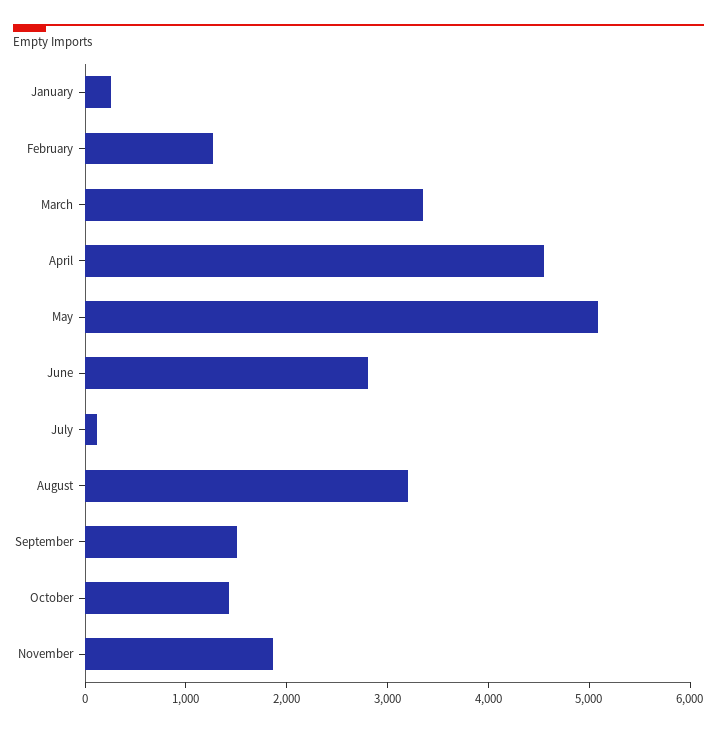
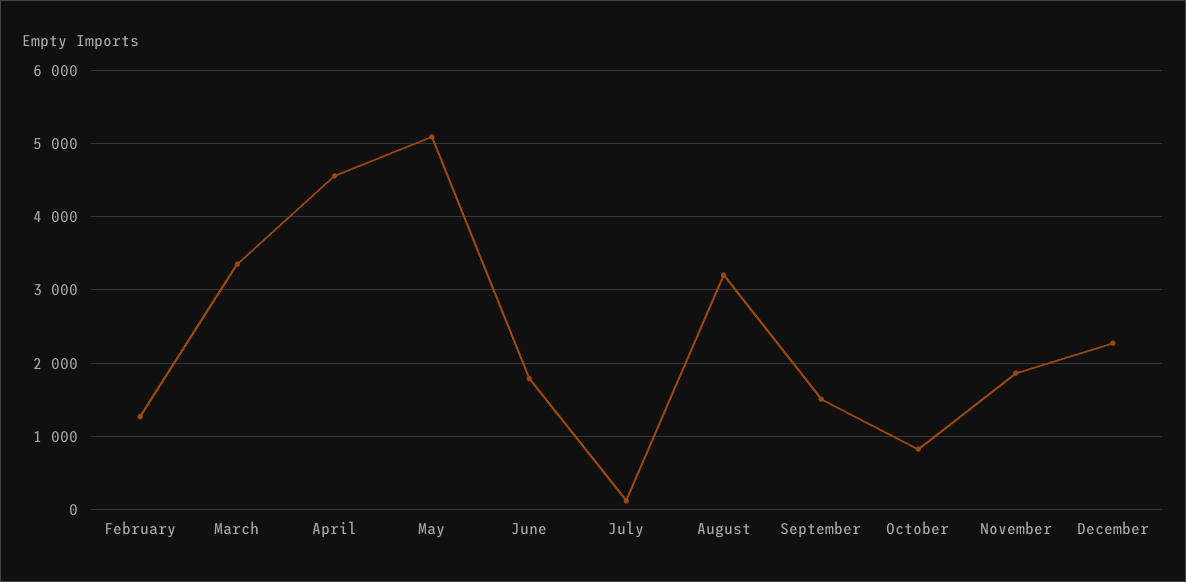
January: 200 -> none
June: 2800 -> 1800
October: 1400 -> 800
December: none -> 2300

